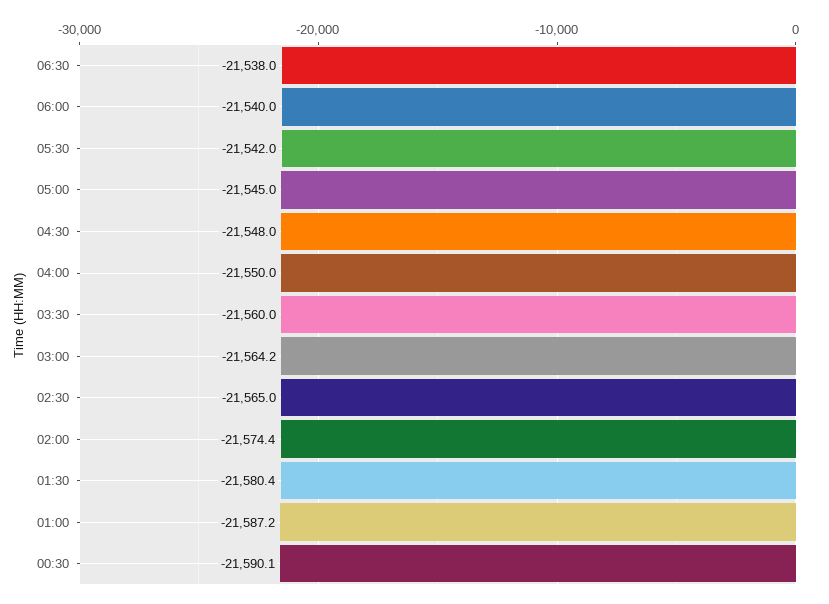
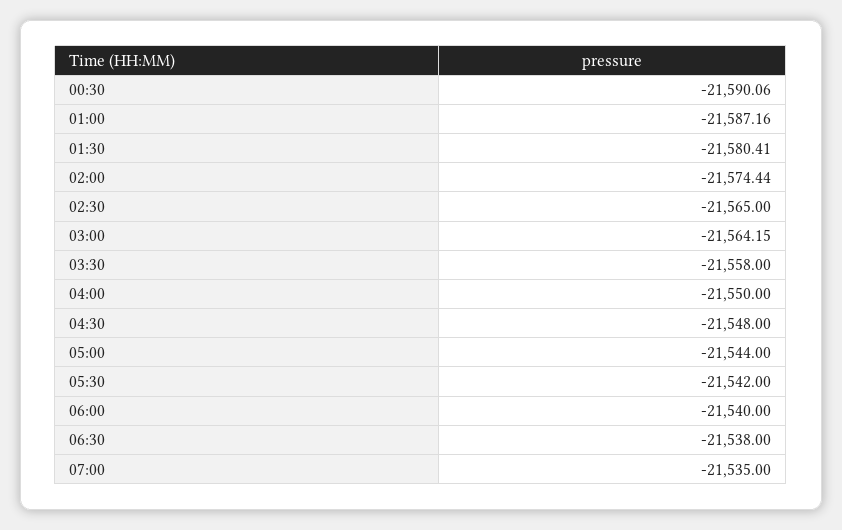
05:00: -21545 -> -21544
03:30: -21560 -> -21558
07:00: none -> -21535

